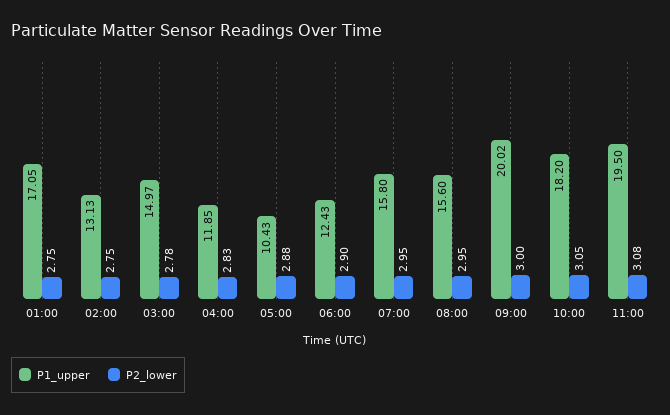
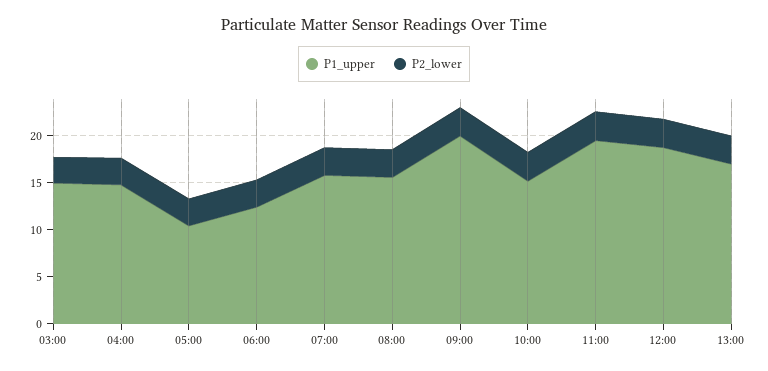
P1_upper, 01:00: 17.05 -> none
P2_lower, 01:00: 2.75 -> none
P1_upper, 02:00: 13.13 -> none
P2_lower, 02:00: 2.75 -> none
P1_upper, 04:00: 11.85 -> 15
P1_upper, 10:00: 18.2 -> 15
P1_upper, 12:00: none -> 19
P2_lower, 12:00: none -> 3
P1_upper, 13:00: none -> 17
P2_lower, 13:00: none -> 3

